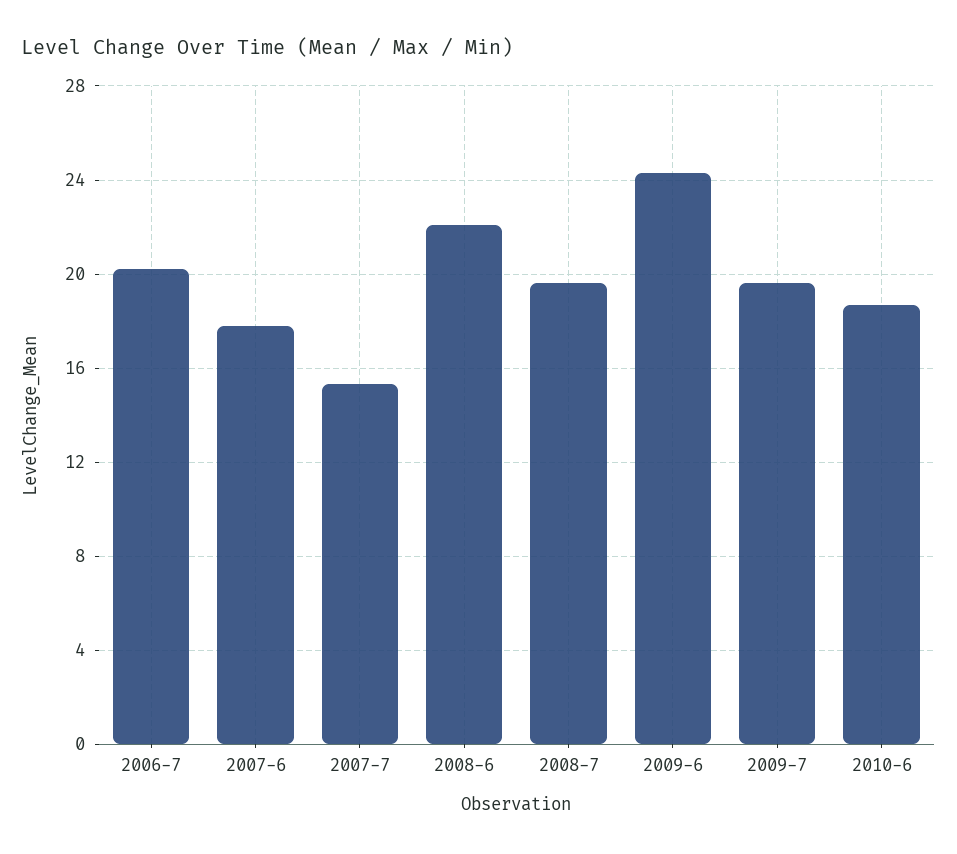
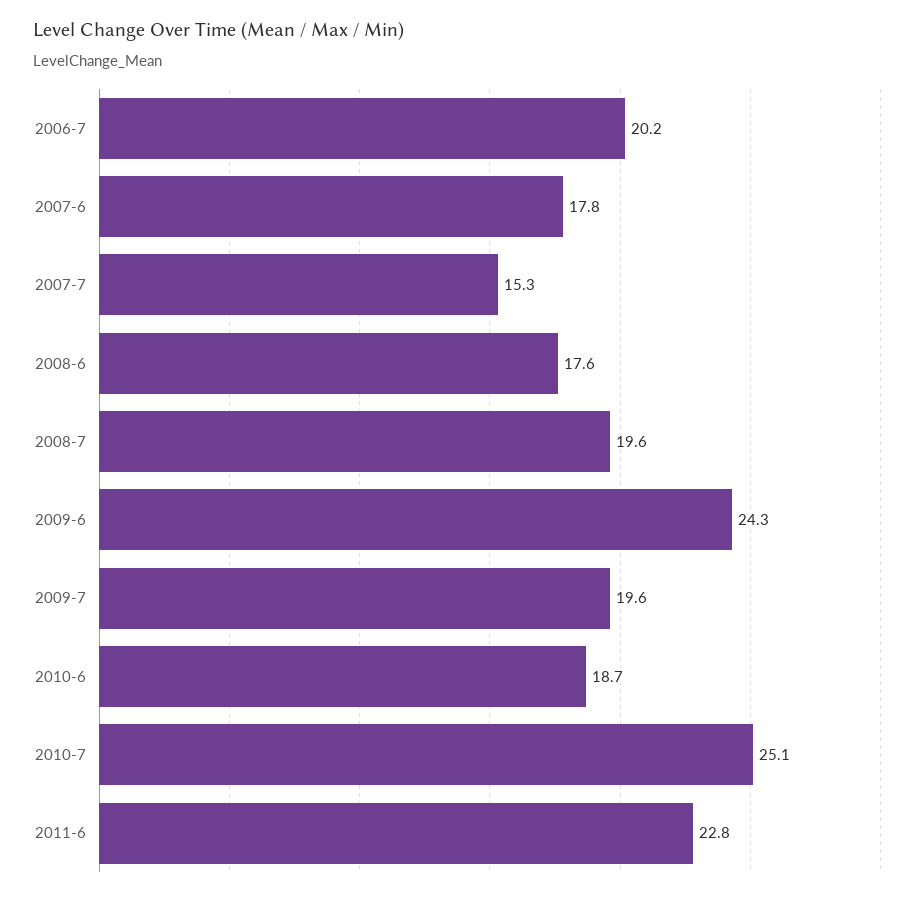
2008-6: 22 -> 17.6
2010-7: none -> 25.1
2011-6: none -> 22.8

